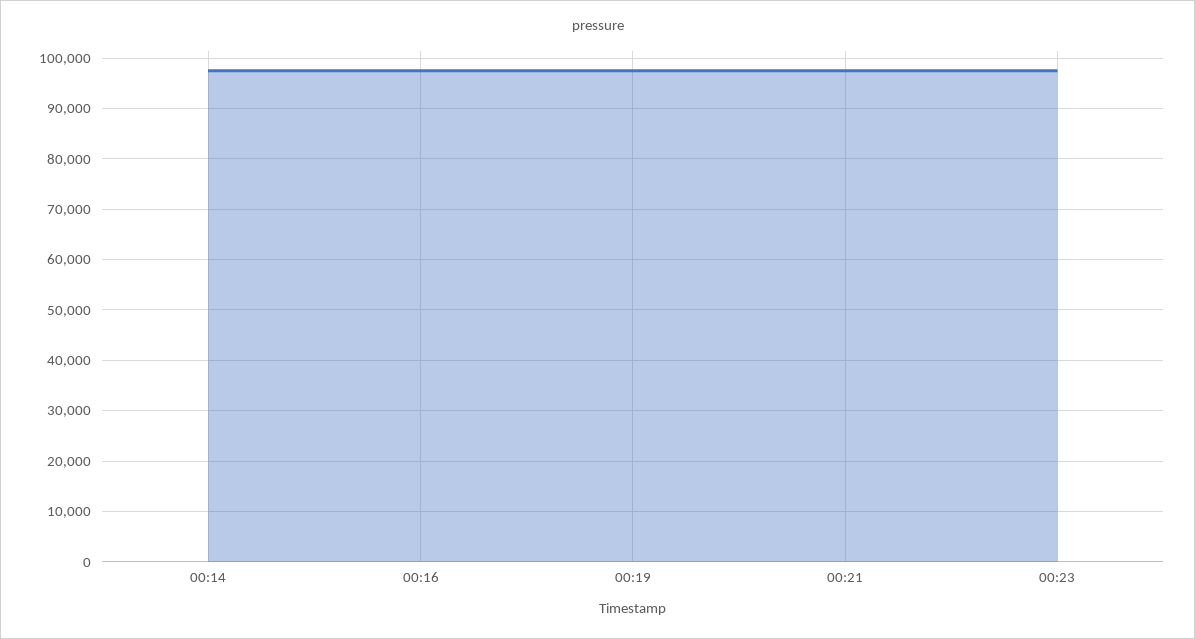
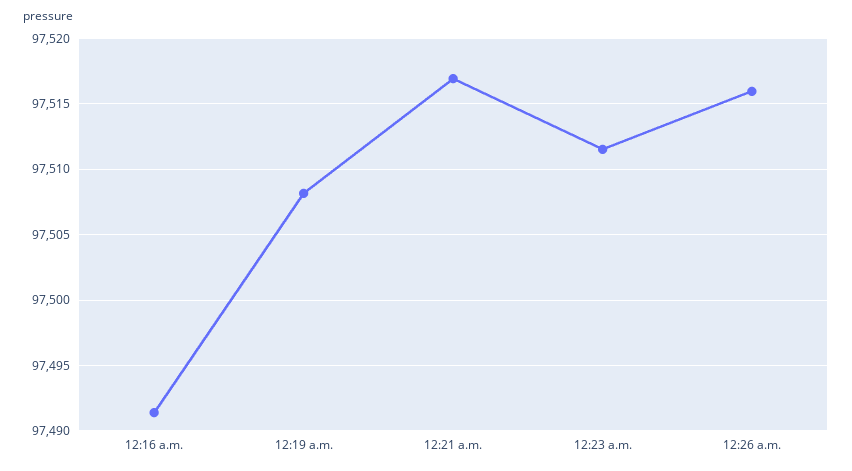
00:14: 98000 -> none
12:26 a.m.: none -> 97516

